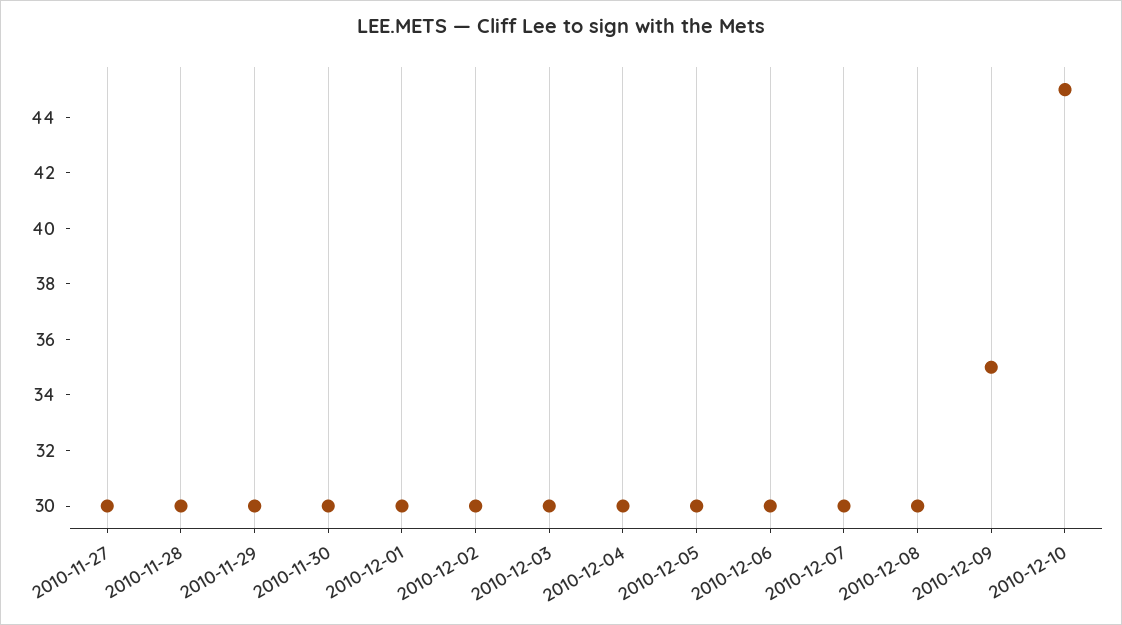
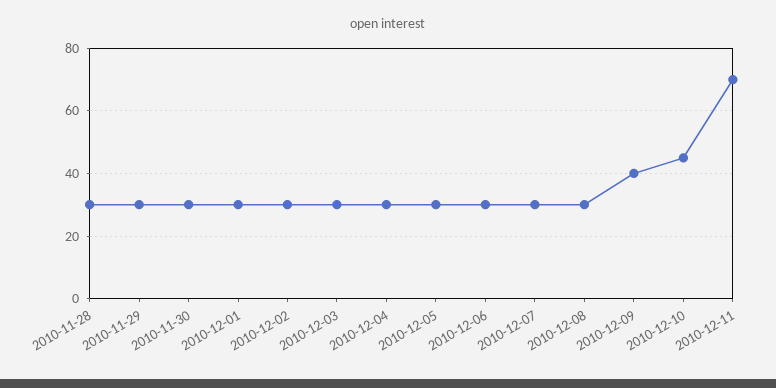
2010-11-27: 30 -> none
2010-12-09: 35 -> 40
2010-12-11: none -> 70

